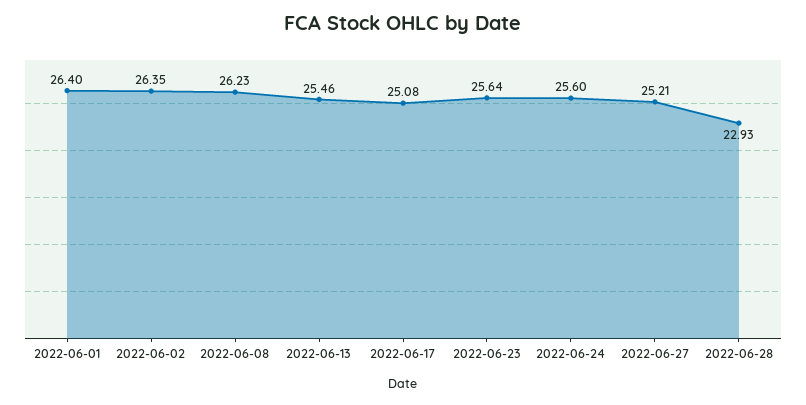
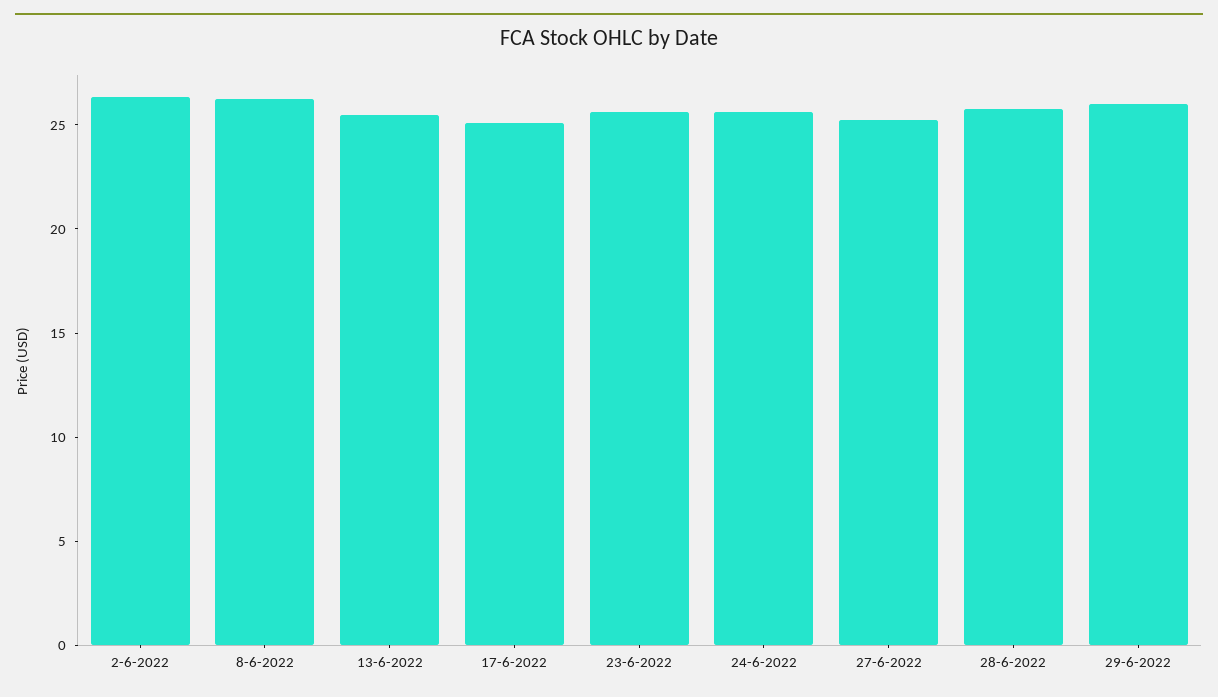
2022-06-01: 26.4 -> none
2022-06-28: 22.93 -> 26
29-6-2022: none -> 26

